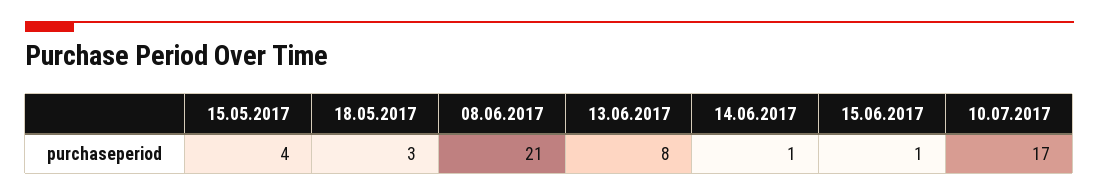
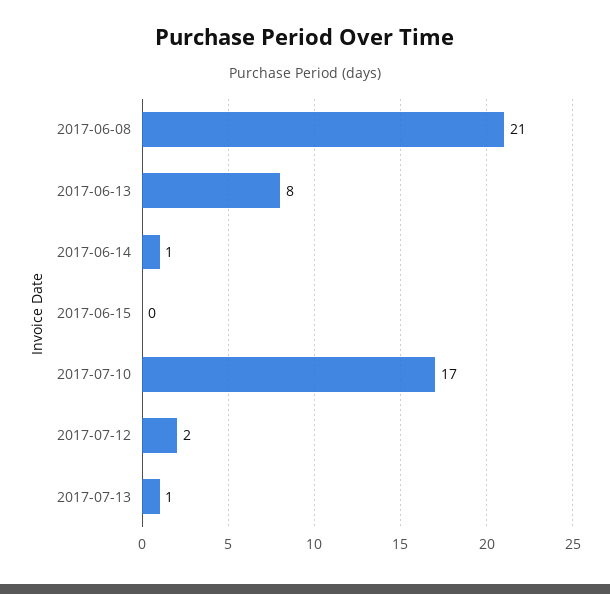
15.05.2017: 4 -> none
18.05.2017: 3 -> none
15.06.2017: 1 -> 0
2017-07-12: none -> 2
2017-07-13: none -> 1

